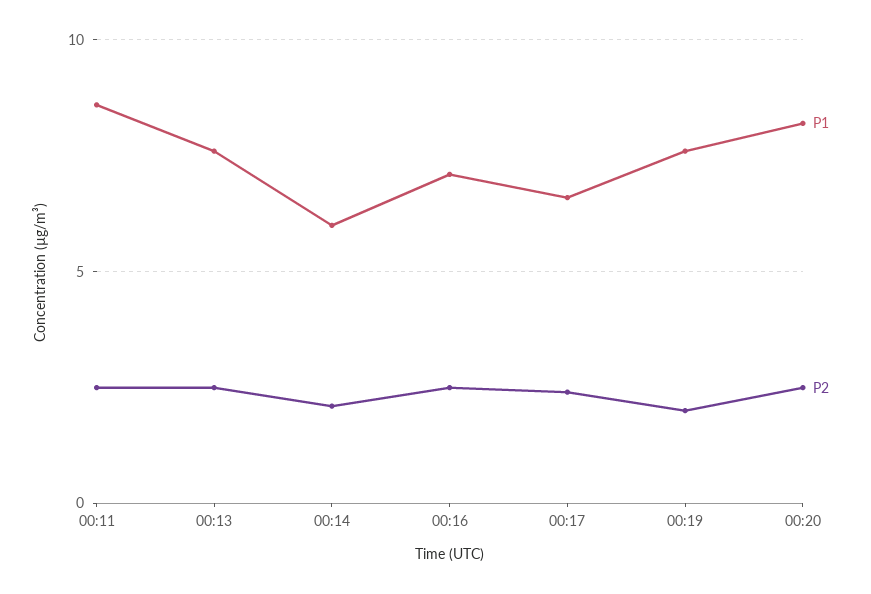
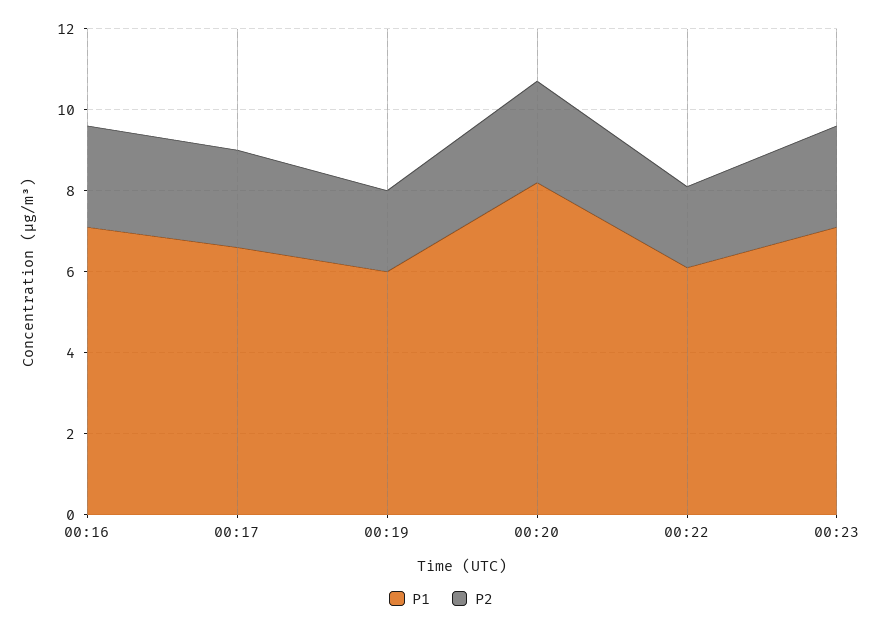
P1, 00:11: 8.5 -> none
P2, 00:11: 2.5 -> none
P1, 00:13: 7.5 -> none
P2, 00:13: 2.5 -> none
P1, 00:14: 6 -> none
P2, 00:14: 2 -> none
P1, 00:19: 7.5 -> 6
P1, 00:22: none -> 6
P2, 00:22: none -> 2
P1, 00:23: none -> 7
P2, 00:23: none -> 2.5

